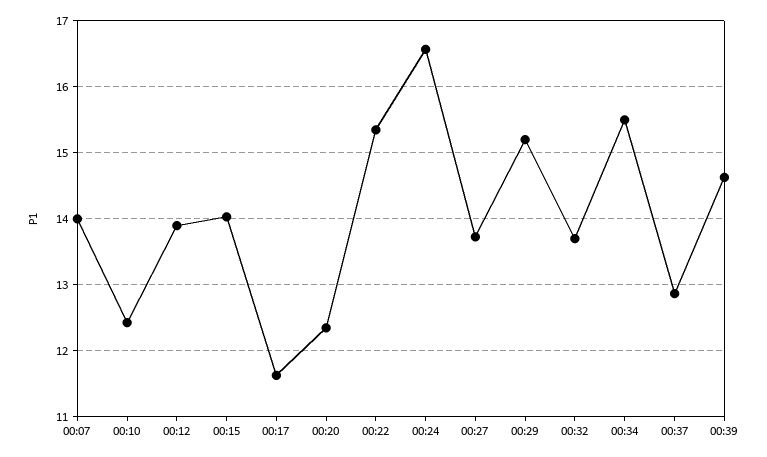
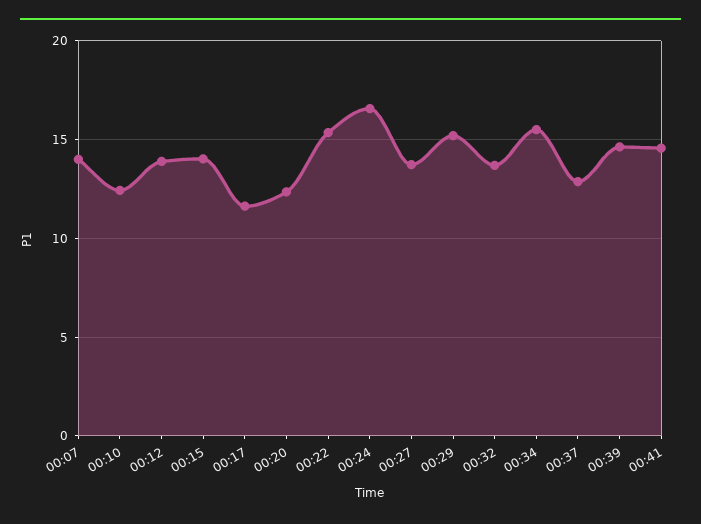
00:41: none -> 14.5

